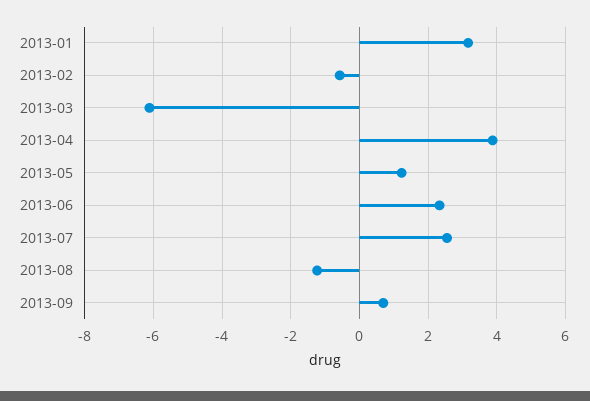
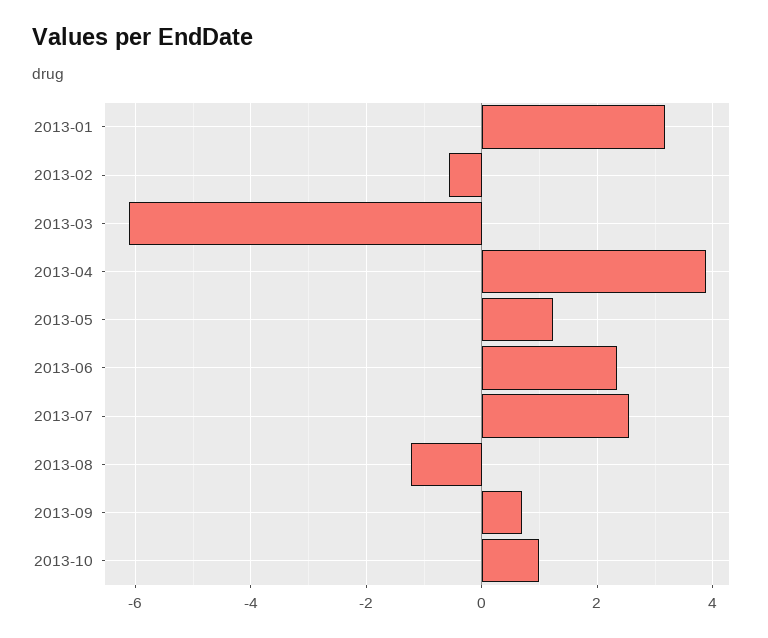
2013-10: none -> 1

